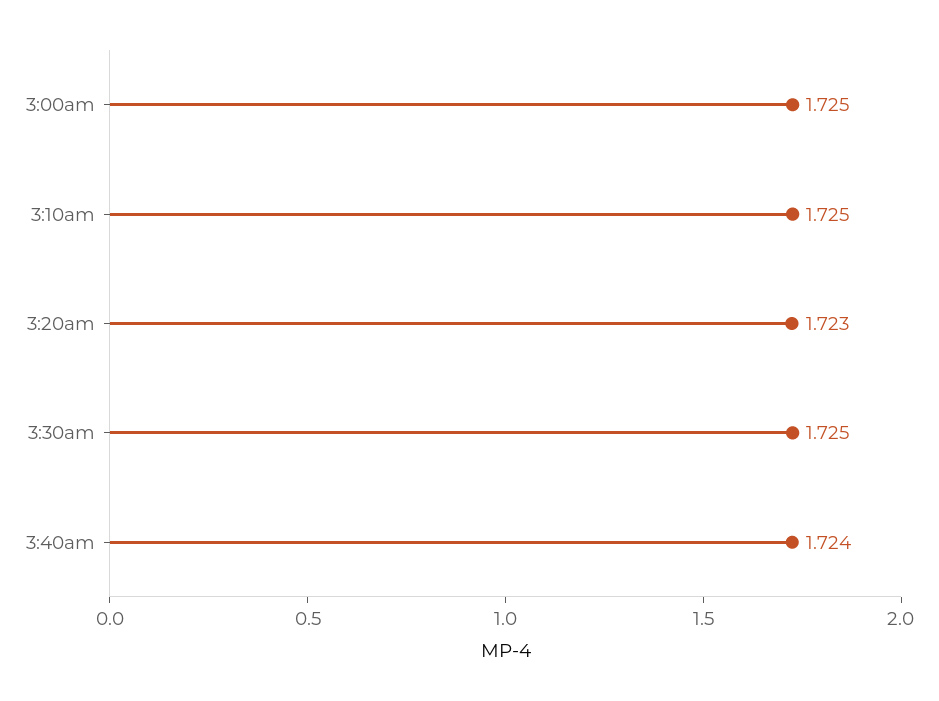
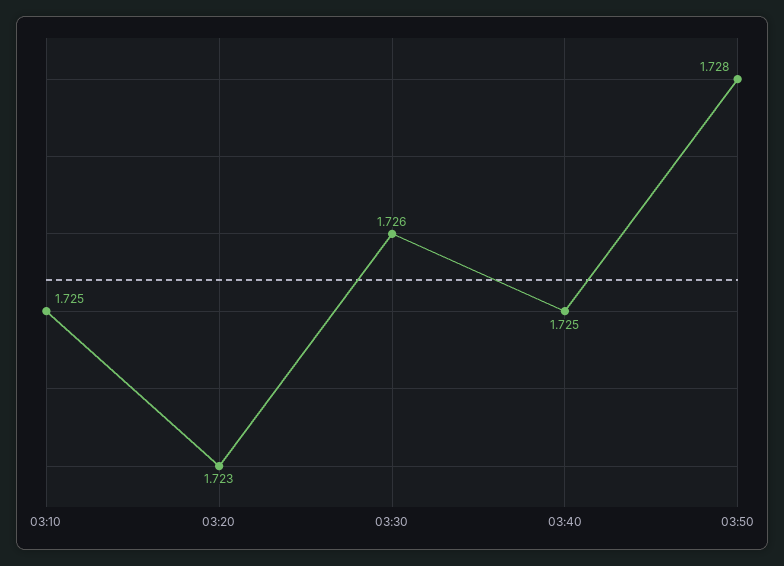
3:00am: 1.725 -> none
3:30am: 1.725 -> 1.726
3:40am: 1.724 -> 1.725
03:50: none -> 1.728

